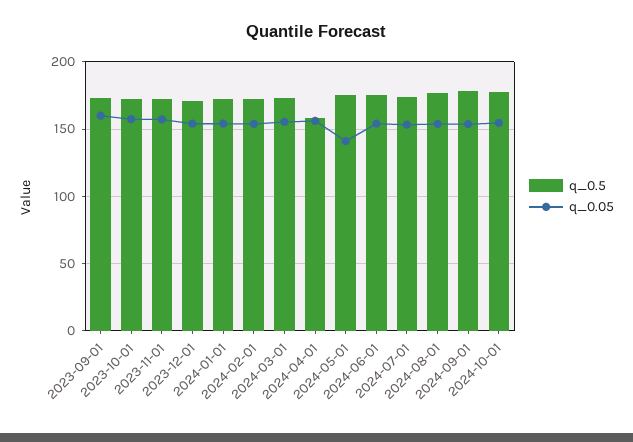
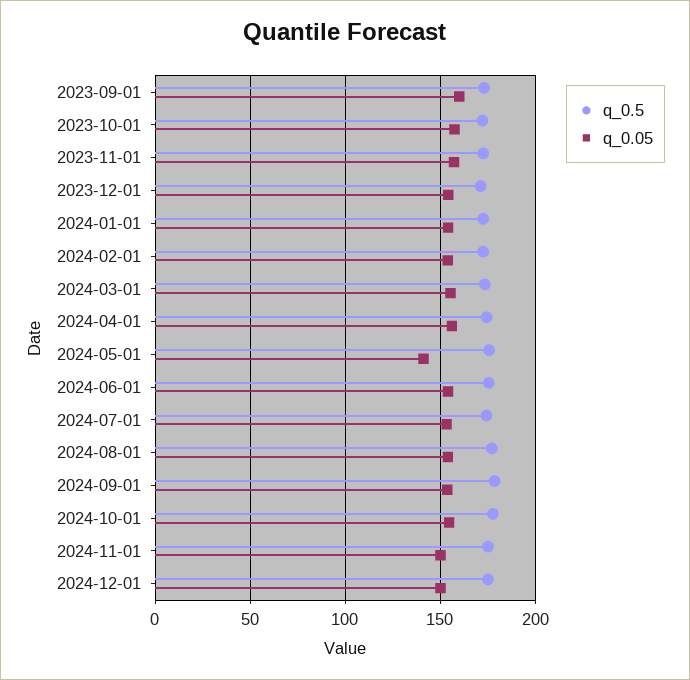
q_0.5, 2024-04-01: 160 -> 175
q_0.5, 2024-11-01: none -> 175
q_0.05, 2024-11-01: none -> 150
q_0.5, 2024-12-01: none -> 175
q_0.05, 2024-12-01: none -> 150

